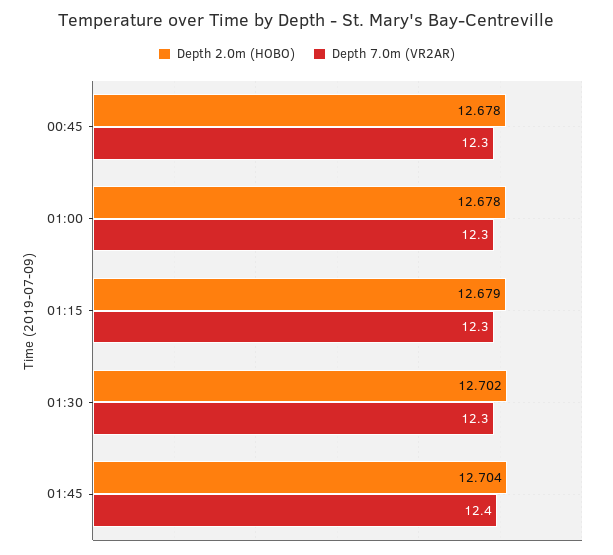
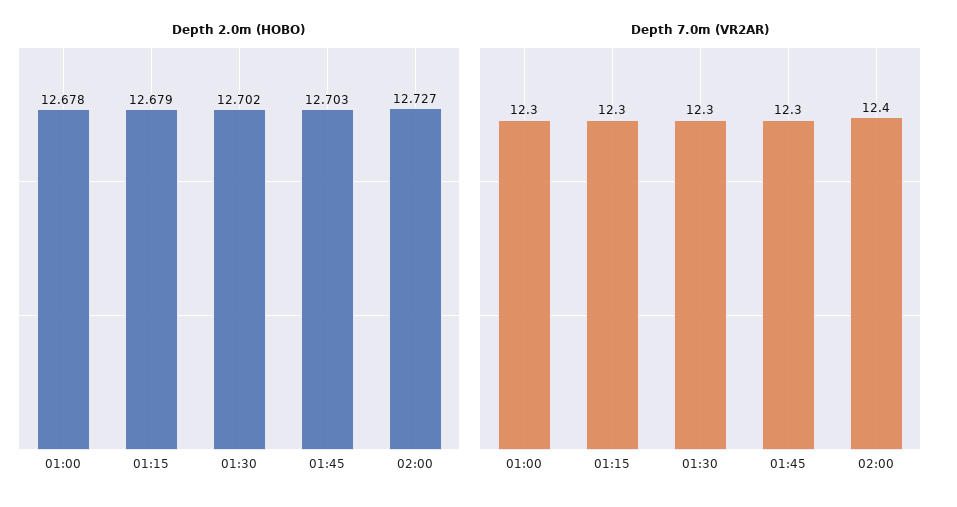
Depth 2.0m (HOBO), 00:45: 12.678 -> none
Depth 7.0m (VR2AR), 00:45: 12.3 -> none
Depth 2.0m (HOBO), 01:45: 12.704 -> 12.703
Depth 7.0m (VR2AR), 01:45: 12.4 -> 12.3
Depth 2.0m (HOBO), 02:00: none -> 12.727
Depth 7.0m (VR2AR), 02:00: none -> 12.4

